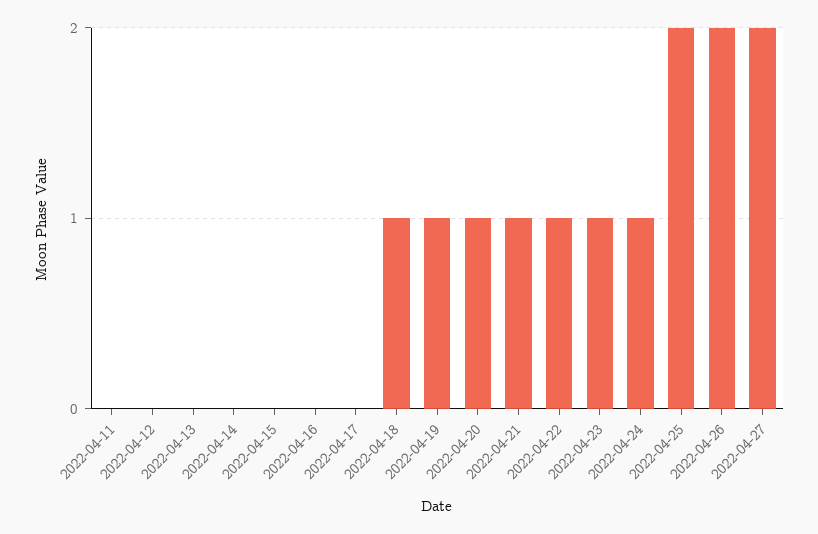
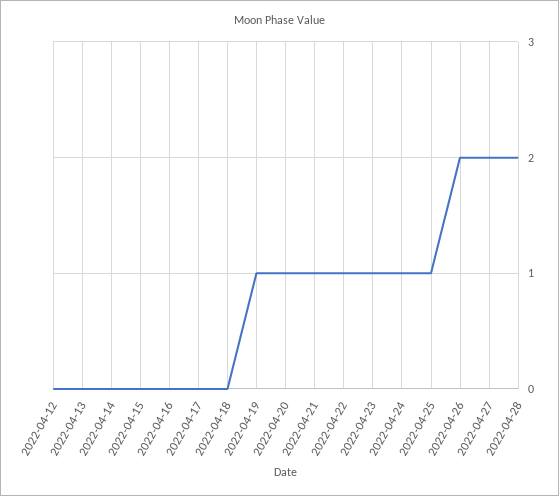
2022-04-11: 0 -> none
2022-04-18: 1 -> 0
2022-04-25: 2 -> 1
2022-04-28: none -> 2

